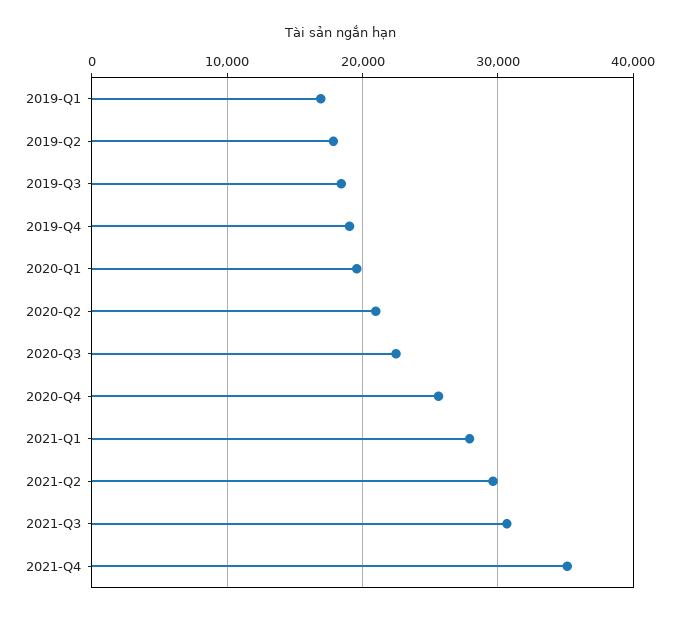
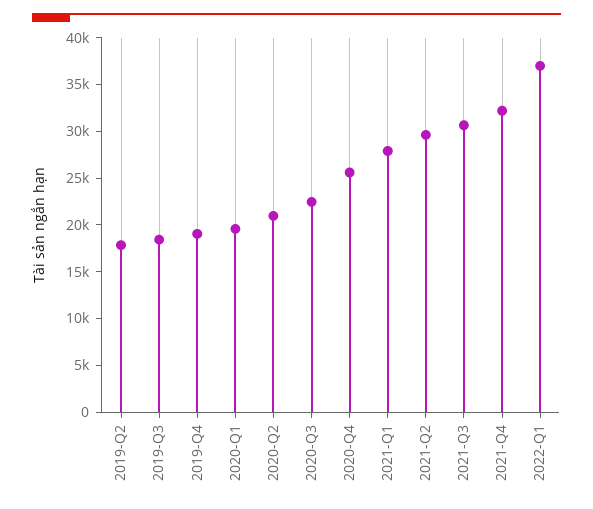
2019-Q1: 17000 -> none
2021-Q4: 35000 -> 32000
2022-Q1: none -> 37000

